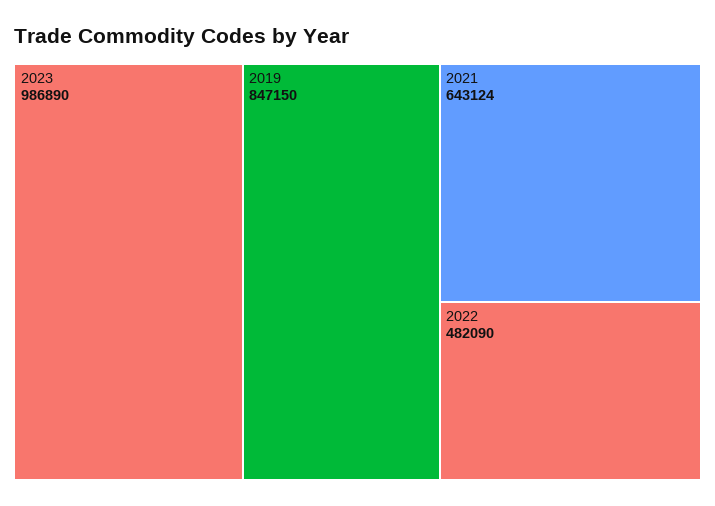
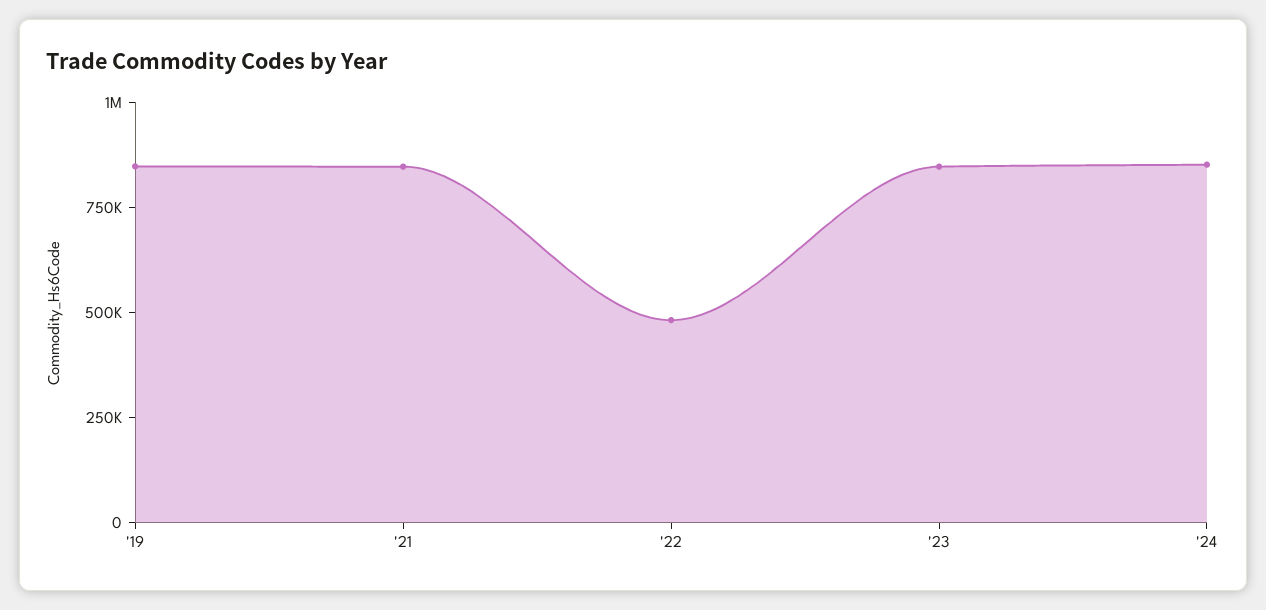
2023: 986890 -> 850000
2021: 643124 -> 850000
'24: none -> 850000

